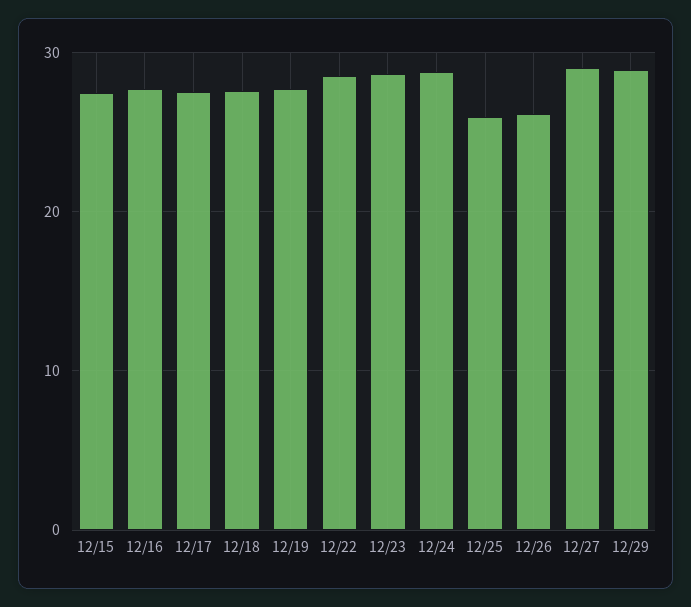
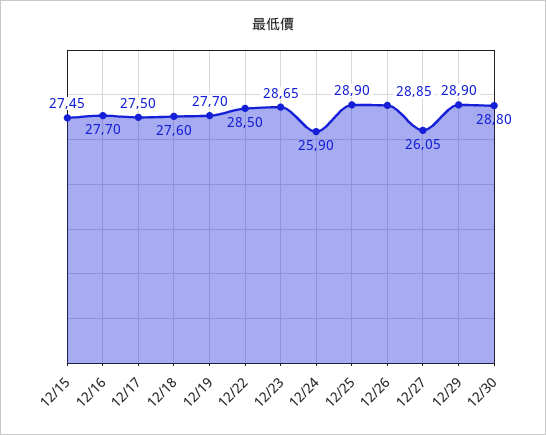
12/24: 29 -> 25.9
12/25: 26 -> 28.9
12/26: 26 -> 28.85
12/27: 29 -> 26.05
12/30: none -> 28.8

